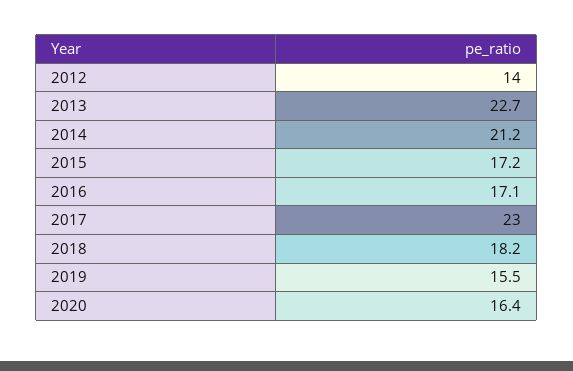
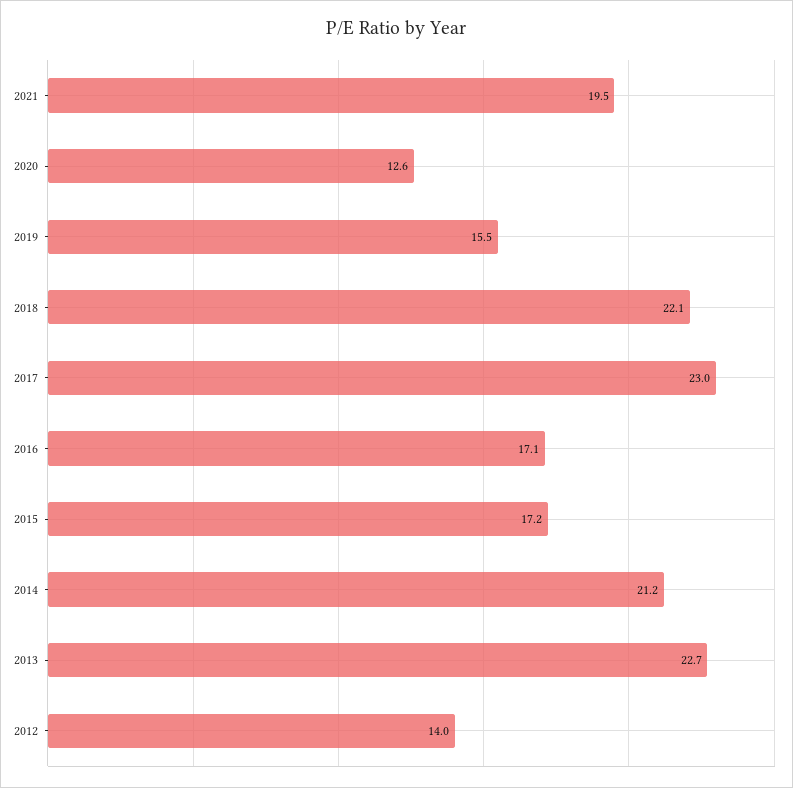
2018: 18.2 -> 22.1
2020: 16.4 -> 12.6
2021: none -> 19.5

